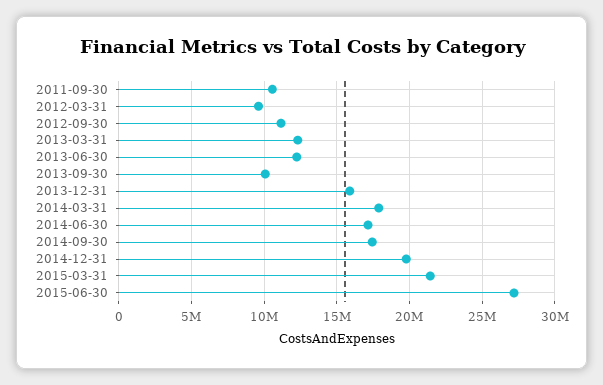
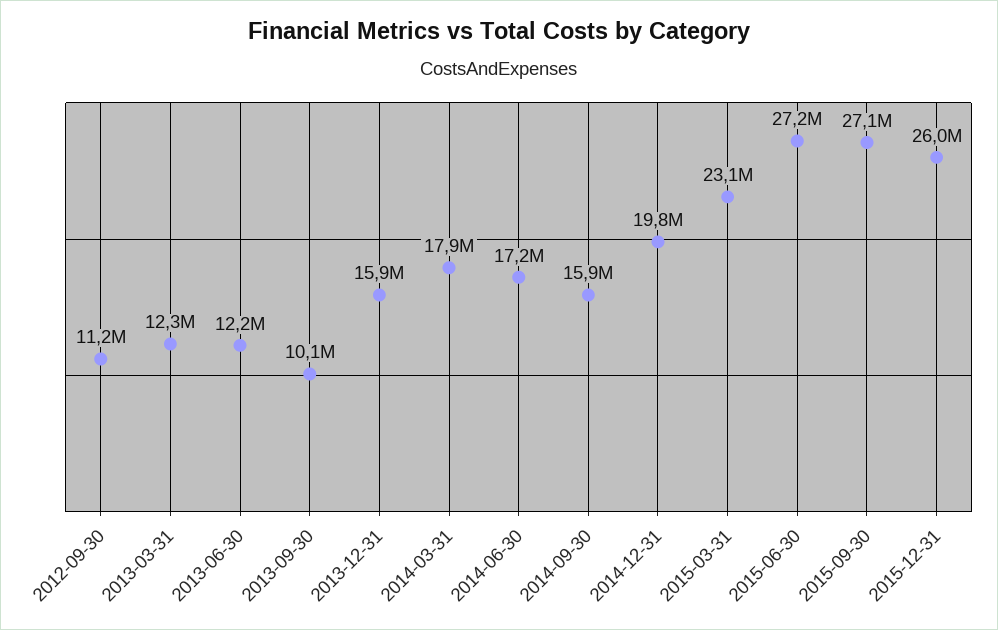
2011-09-30: 10500000 -> none
2012-03-31: 9500000 -> none
2014-09-30: 17500000 -> 15900000
2015-03-31: 21500000 -> 23100000
2015-09-30: none -> 27100000
2015-12-31: none -> 26000000

